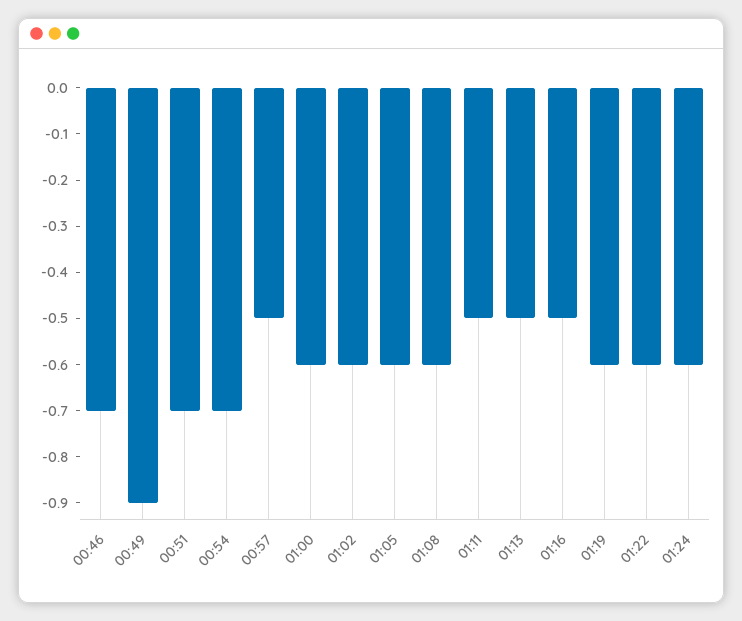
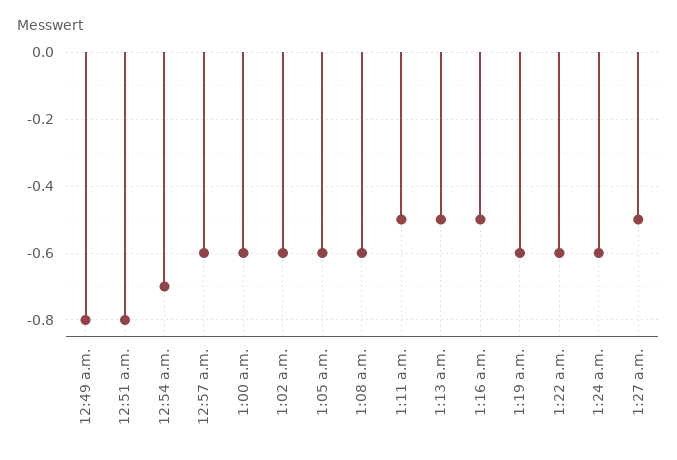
00:46: -0.7 -> none
00:49: -0.9 -> -0.8
00:51: -0.7 -> -0.8
00:57: -0.5 -> -0.6
1:27 a.m.: none -> -0.5

